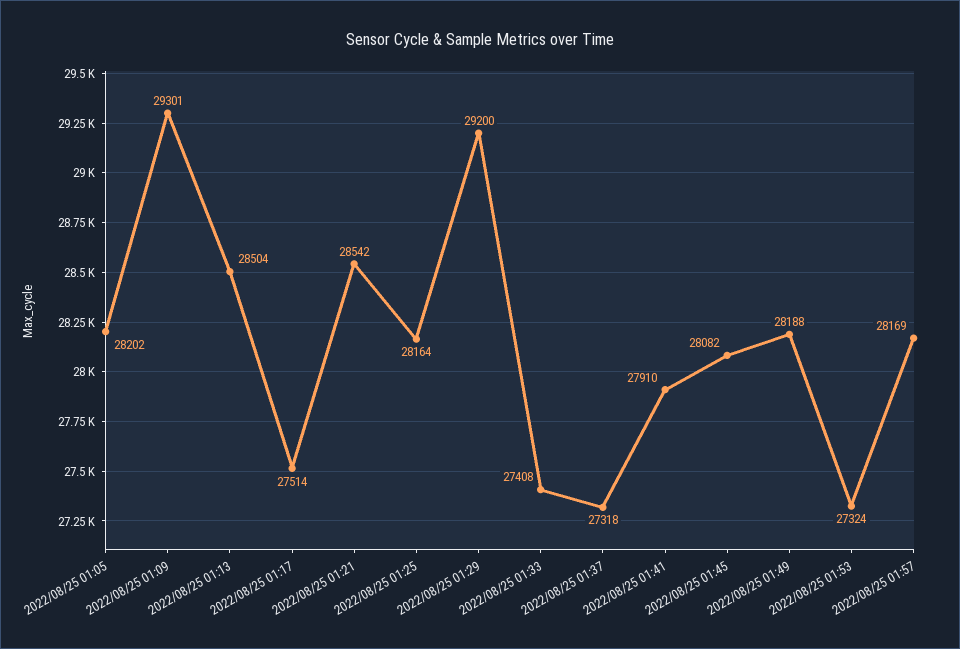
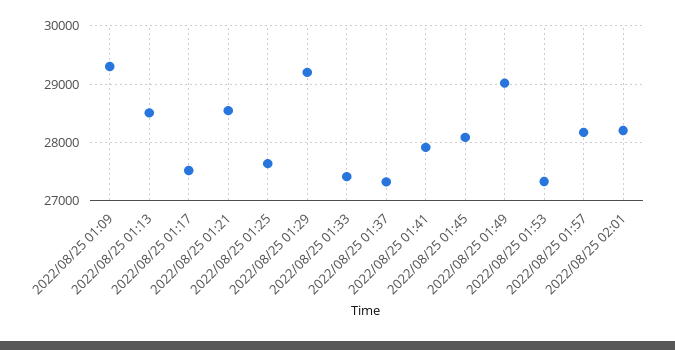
2022/08/25 01:05: 28202 -> none
2022/08/25 01:25: 28164 -> 27600
2022/08/25 01:49: 28188 -> 29000
2022/08/25 02:01: none -> 28200

